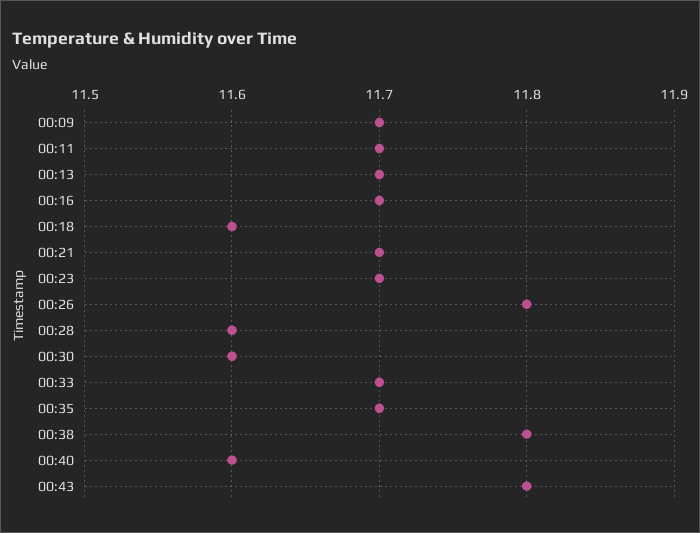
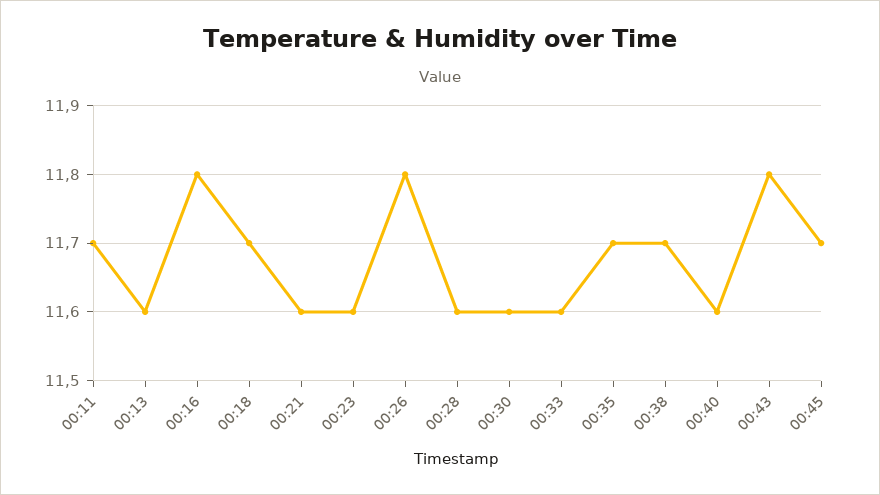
00:09: 11.7 -> none
00:13: 11.7 -> 11.6
00:16: 11.7 -> 11.8
00:18: 11.6 -> 11.7
00:21: 11.7 -> 11.6
00:23: 11.7 -> 11.6
00:33: 11.7 -> 11.6
00:38: 11.8 -> 11.7
00:45: none -> 11.7

